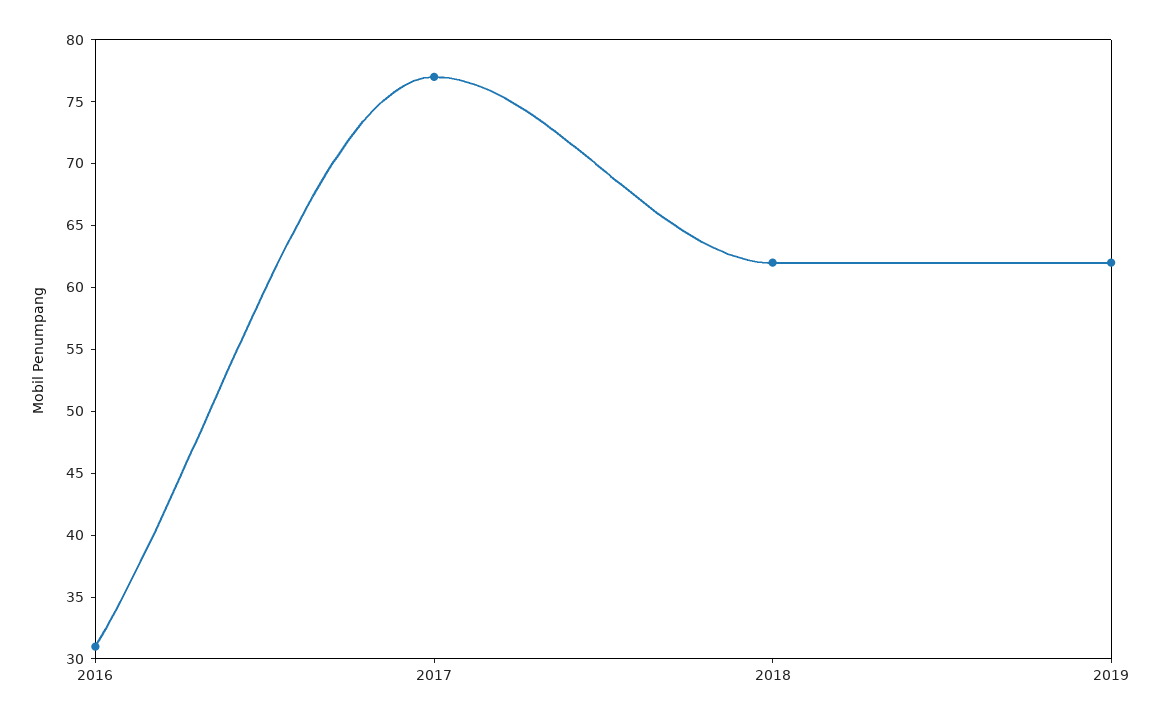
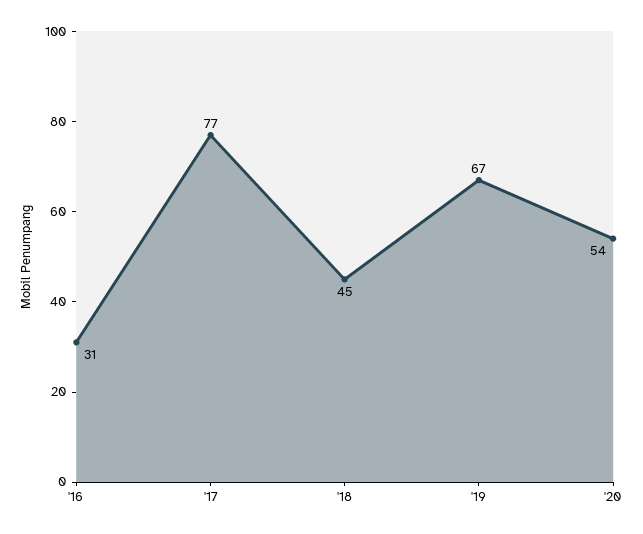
2018: 62 -> 45
2019: 62 -> 67
'20: none -> 54

